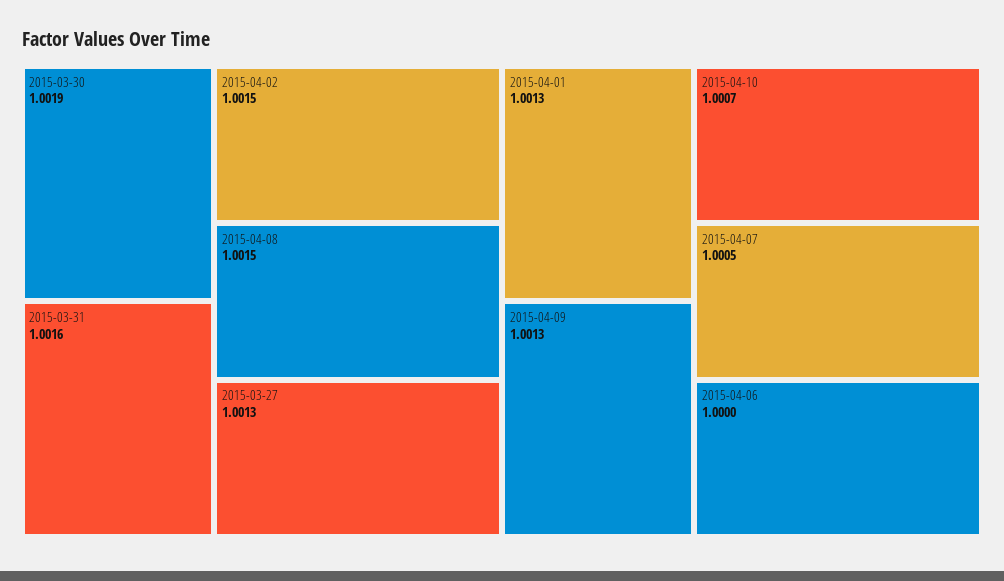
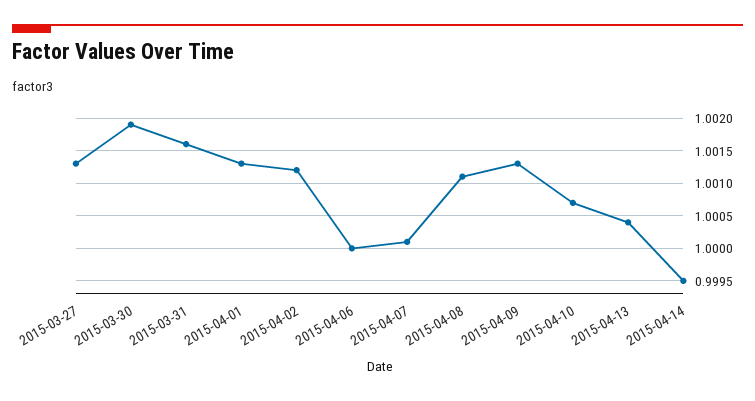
2015-04-02: 1.0015 -> 1.0012
2015-04-08: 1.0015 -> 1.0011
2015-04-07: 1.0005 -> 1.0001
2015-04-13: none -> 1.0004
2015-04-14: none -> 0.9995

